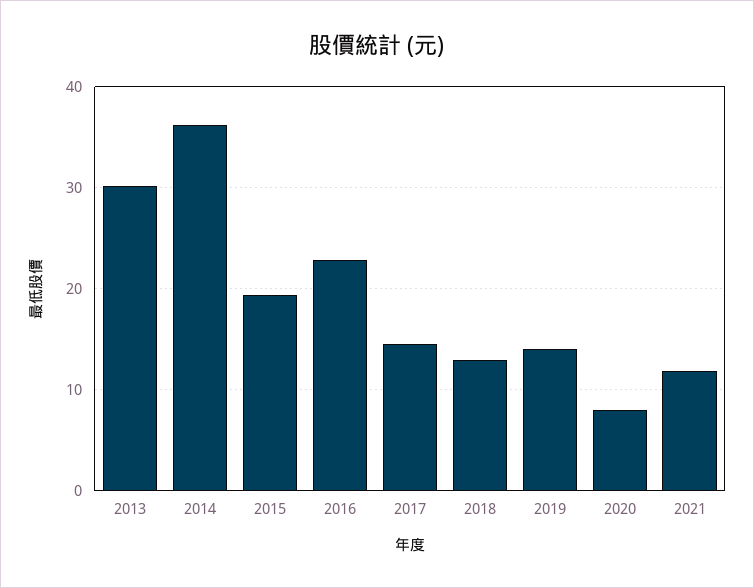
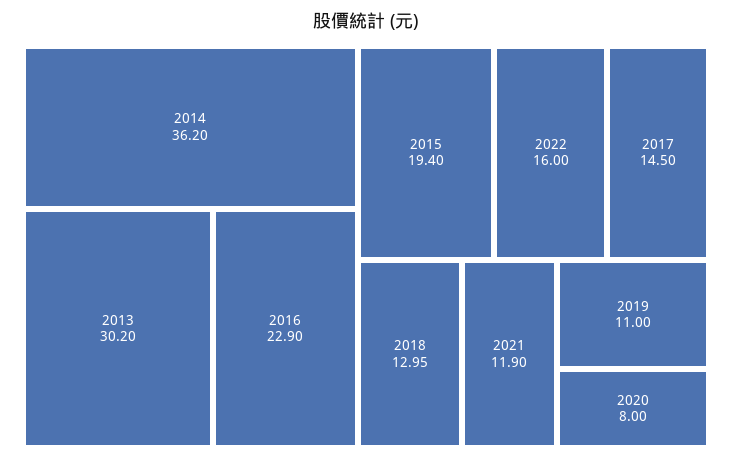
2019: 14 -> 11
2022: none -> 16

